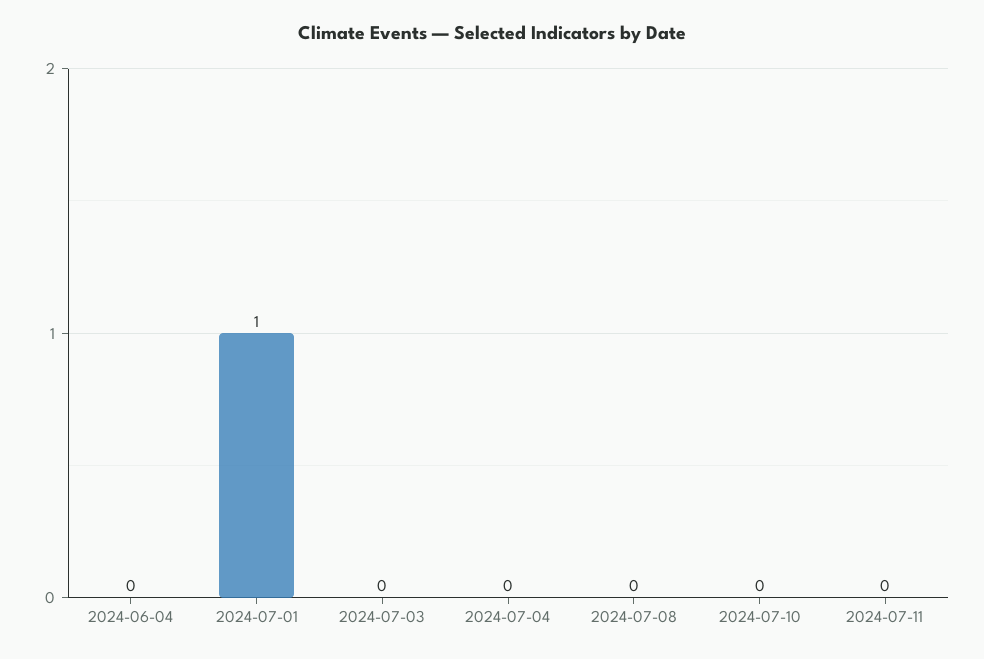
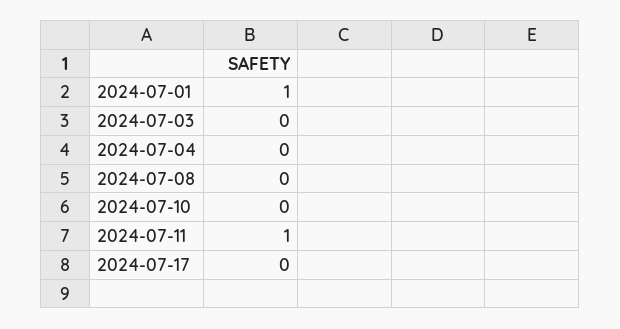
2024-06-04: 0 -> none
2024-07-11: 0 -> 1
2024-07-17: none -> 0

